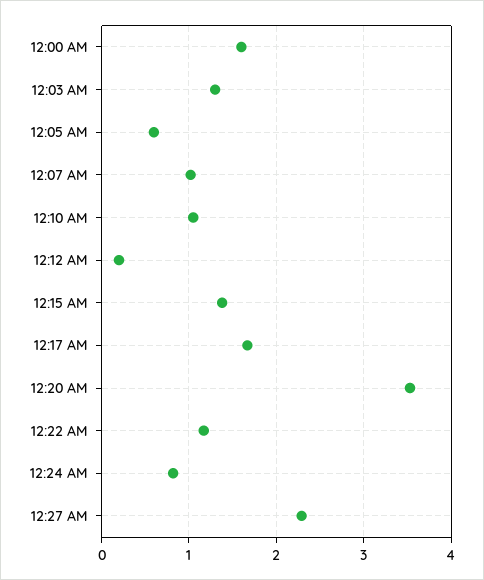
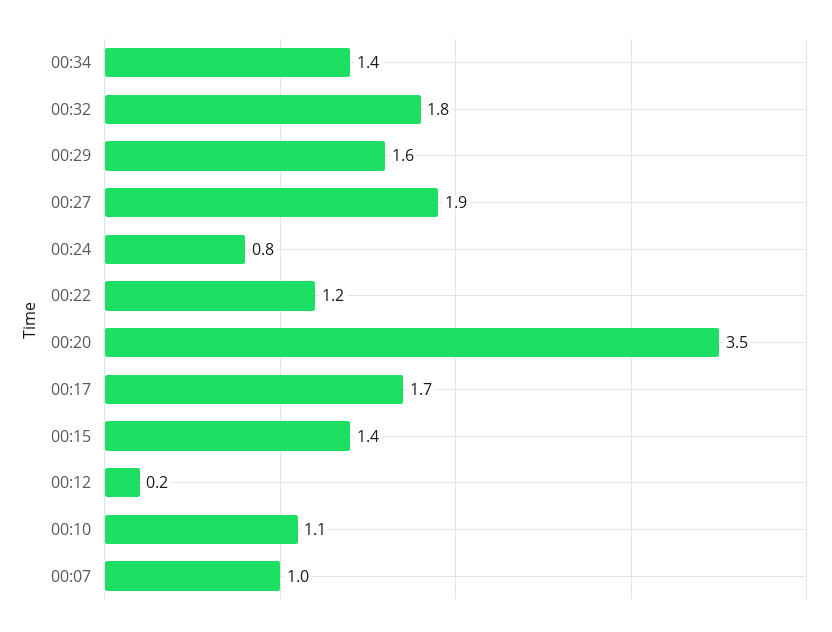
12:00 AM: 1.6 -> none
12:03 AM: 1.3 -> none
12:05 AM: 0.6 -> none
12:27 AM: 2.3 -> 1.9
00:34: none -> 1.4
00:32: none -> 1.8
00:29: none -> 1.6

